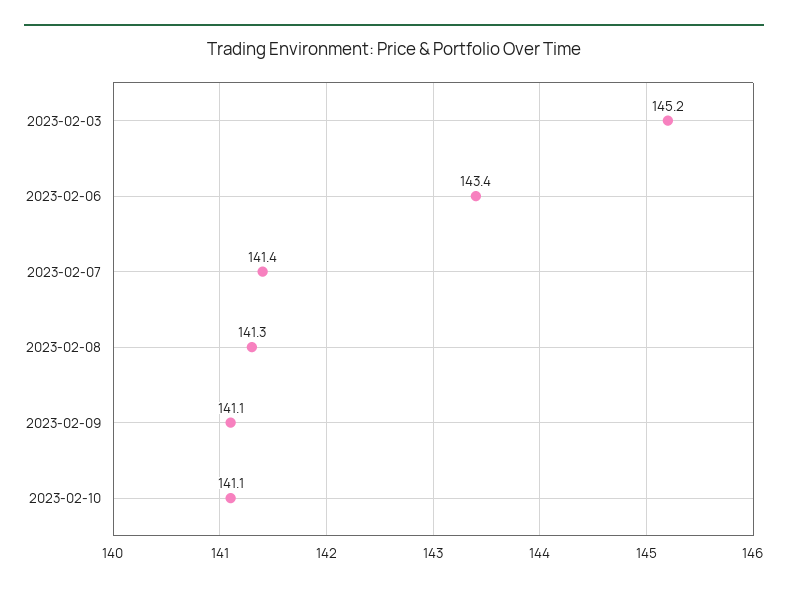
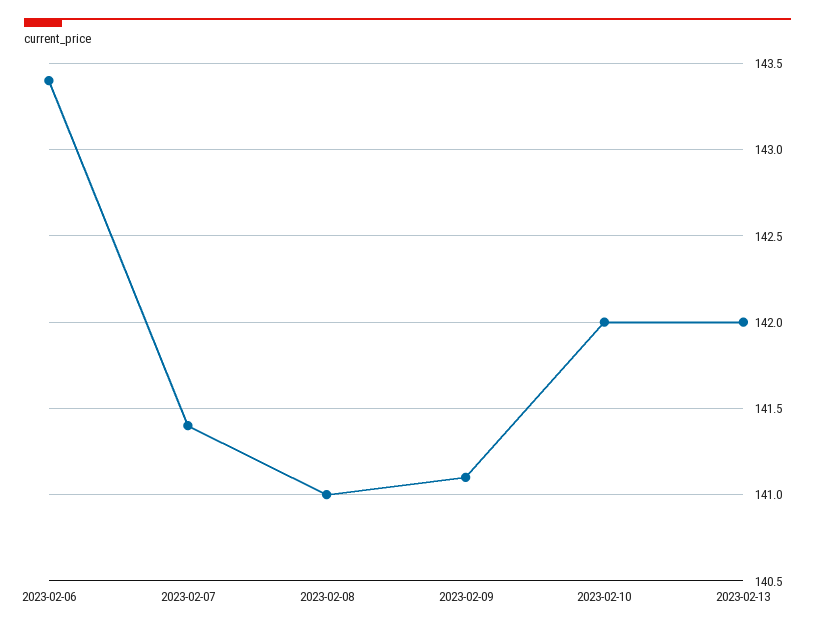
2023-02-03: 145.2 -> none
2023-02-08: 141.3 -> 141
2023-02-10: 141.1 -> 142
2023-02-13: none -> 142

